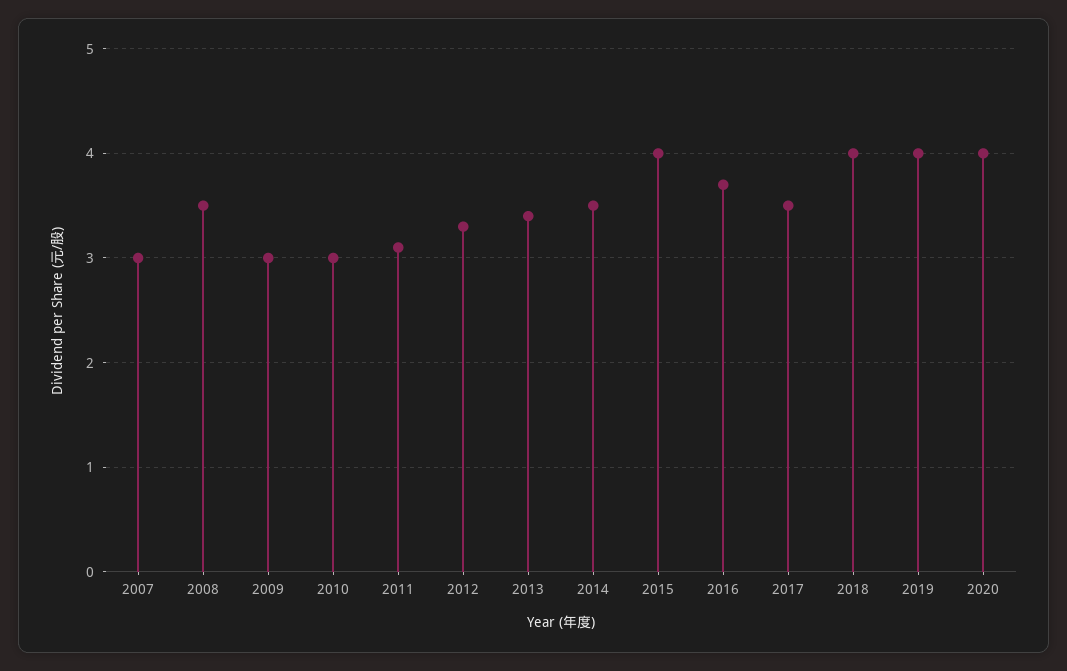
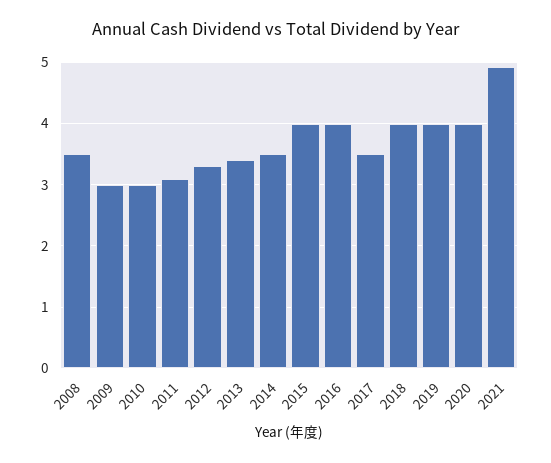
2007: 3 -> none
2016: 3.7 -> 4
2021: none -> 4.9

